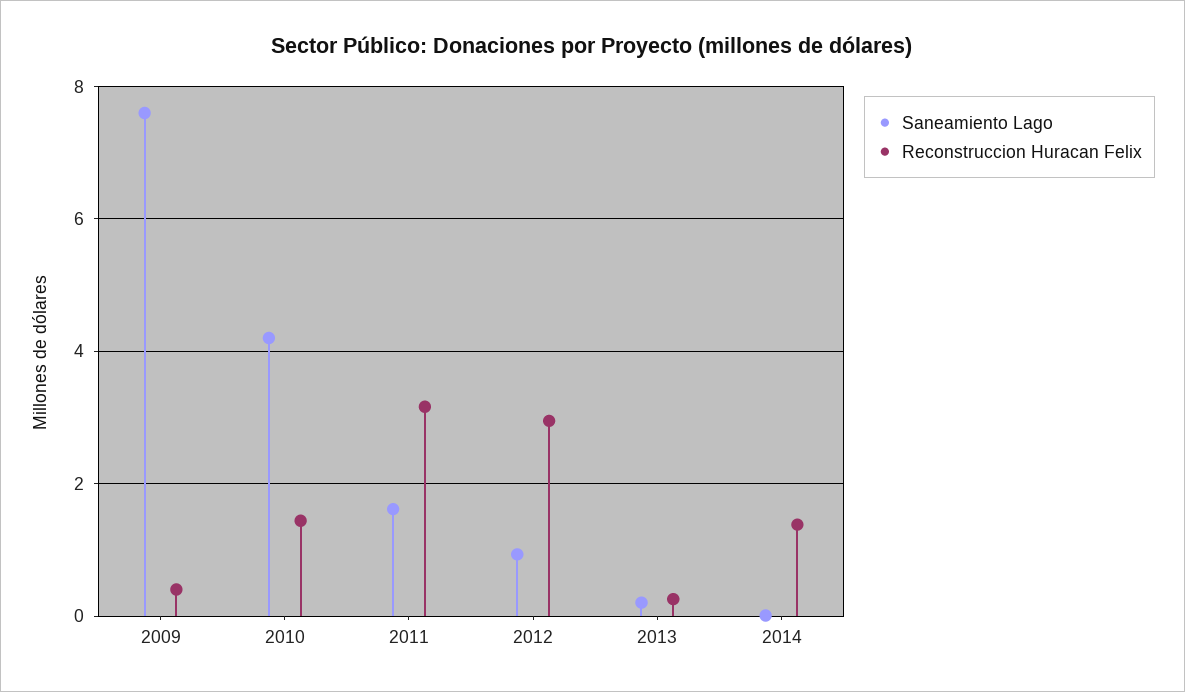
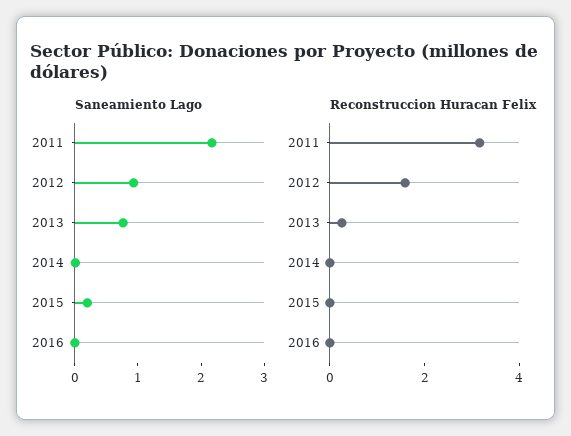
Saneamiento Lago, 2009: 7.6 -> none
Reconstruccion Huracan Felix, 2009: 0.4 -> none
Saneamiento Lago, 2010: 4.2 -> none
Reconstruccion Huracan Felix, 2010: 1.4 -> none
Saneamiento Lago, 2011: 1.6 -> 2.2
Reconstruccion Huracan Felix, 2012: 3 -> 1.5
Saneamiento Lago, 2013: 0.2 -> 0.8
Reconstruccion Huracan Felix, 2014: 1.4 -> 0
Saneamiento Lago, 2015: none -> 0.2
Saneamiento Lago, 2016: none -> 0
Reconstruccion Huracan Felix, 2015: none -> 0
Reconstruccion Huracan Felix, 2016: none -> 0

